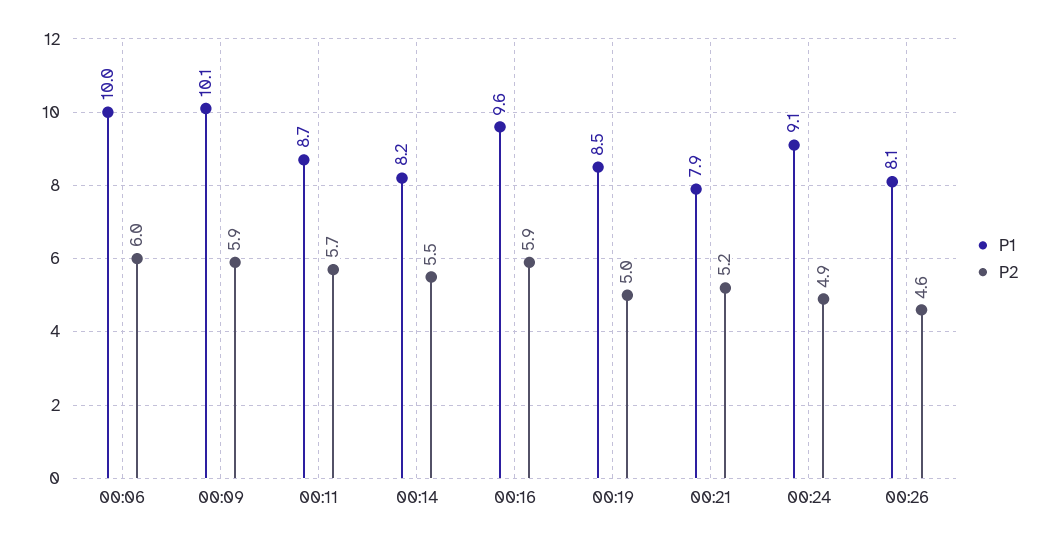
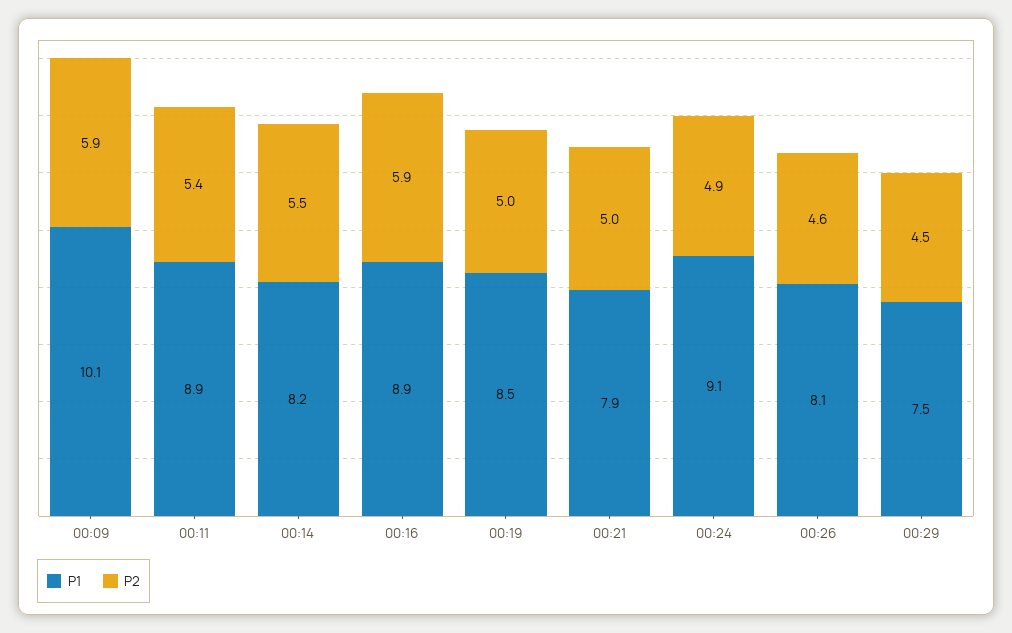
P1, 00:06: 10 -> none
P2, 00:06: 6 -> none
P1, 00:11: 8.7 -> 8.9
P2, 00:11: 5.7 -> 5.4
P1, 00:16: 9.6 -> 8.9
P2, 00:21: 5.2 -> 5
P1, 00:29: none -> 7.5
P2, 00:29: none -> 4.5

